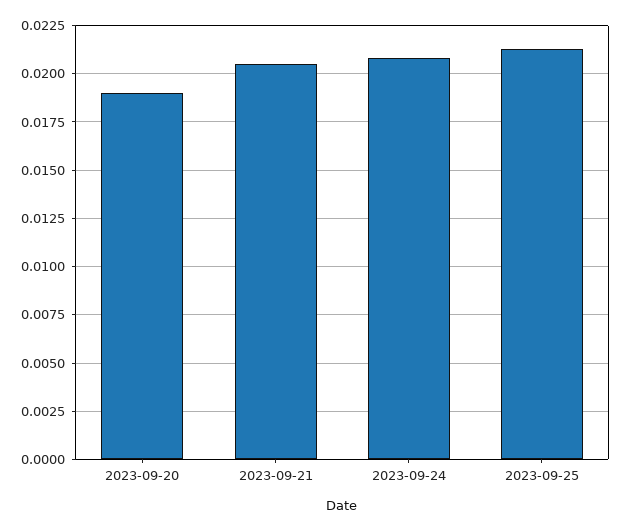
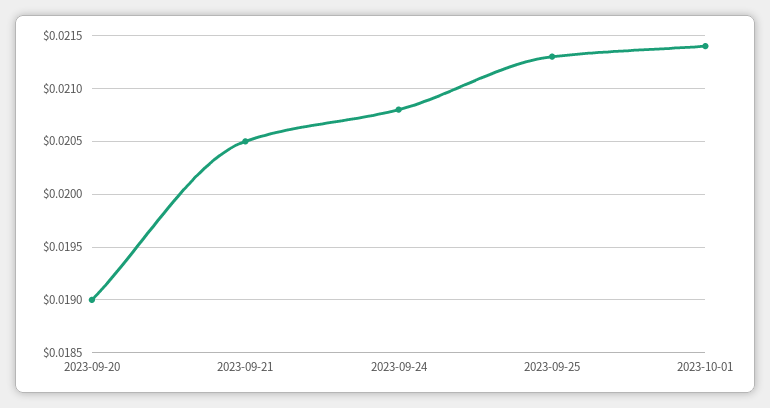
2023-10-01: none -> 0.0214

